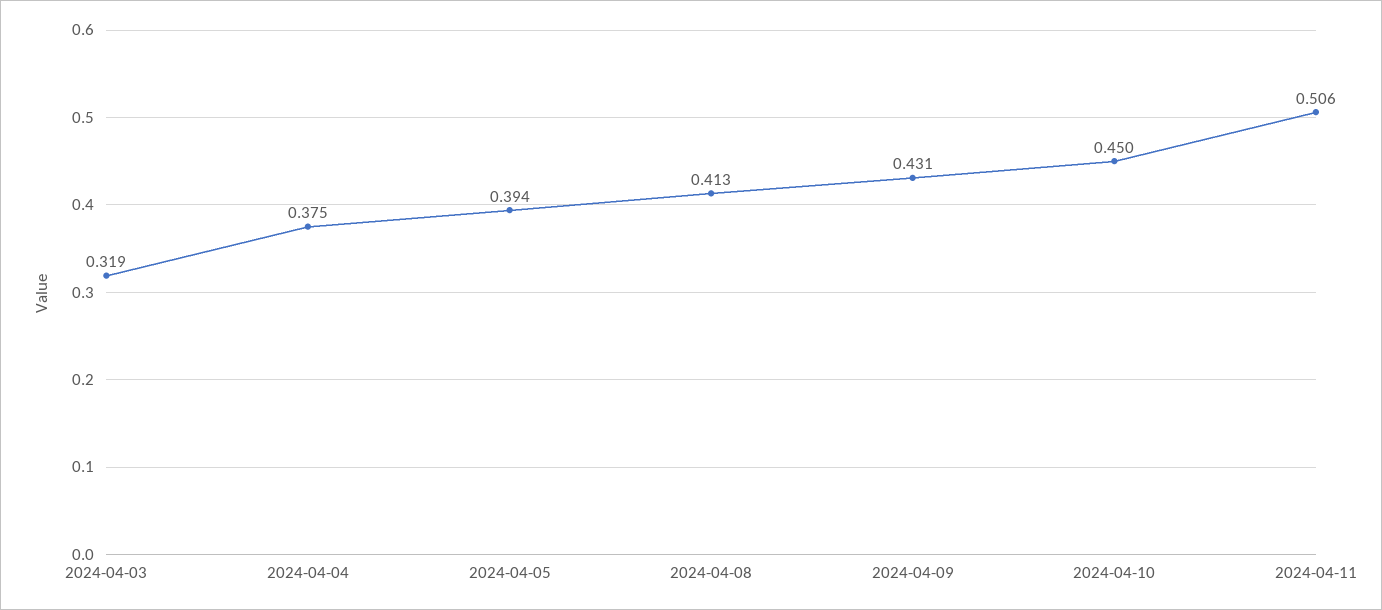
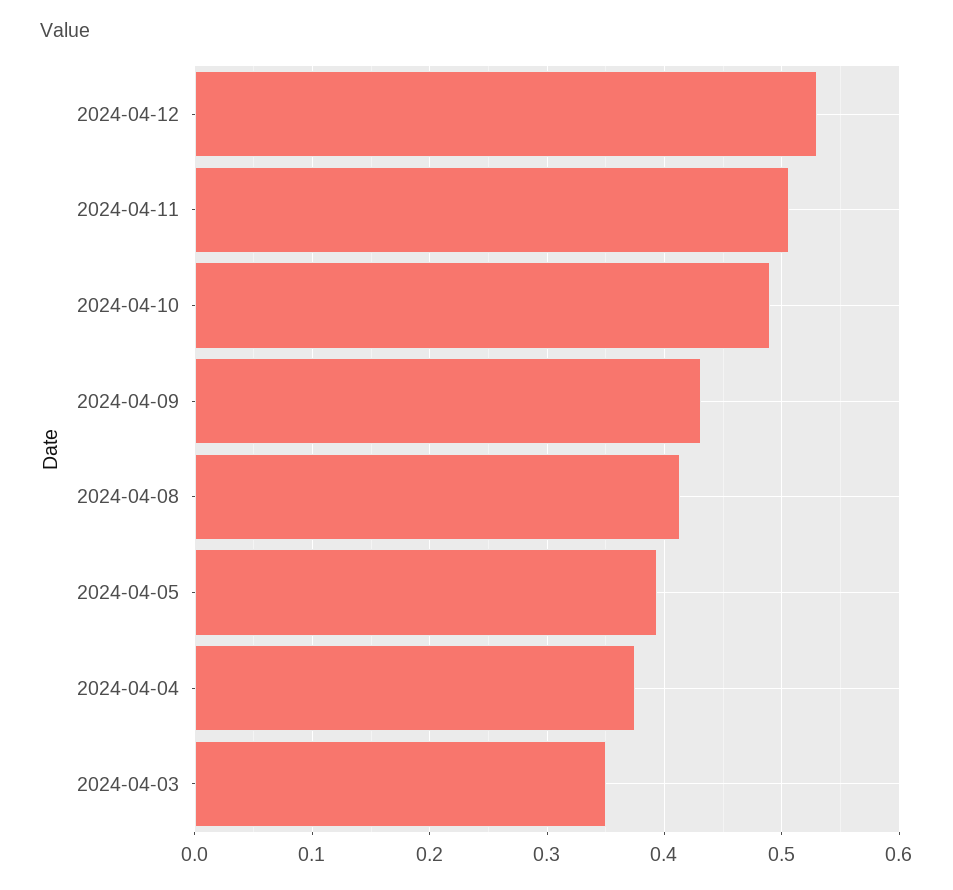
2024-04-03: 0.319 -> 0.35
2024-04-10: 0.45 -> 0.49
2024-04-12: none -> 0.53

